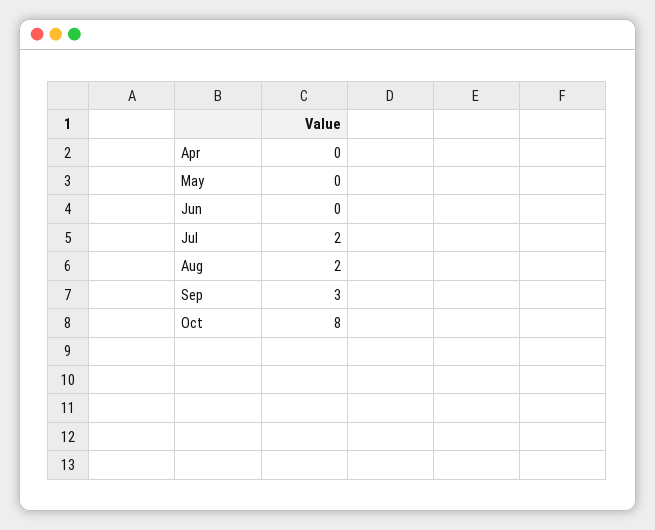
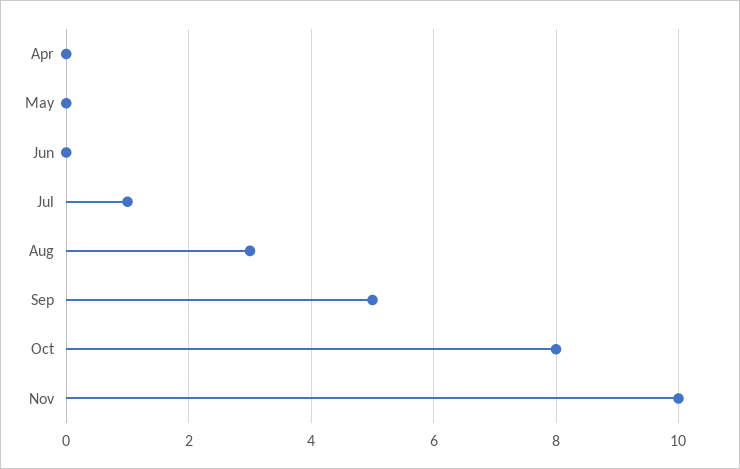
Jul: 2 -> 1
Aug: 2 -> 3
Sep: 3 -> 5
Nov: none -> 10

